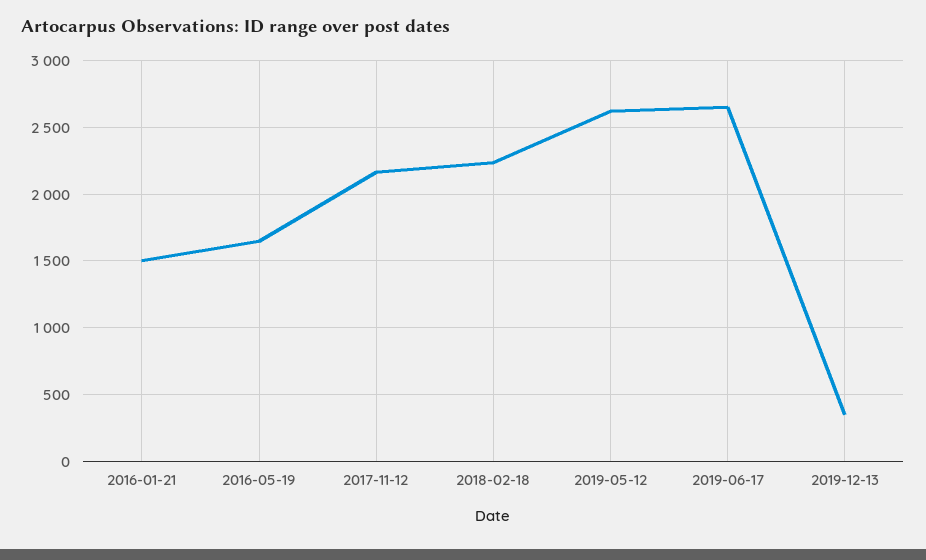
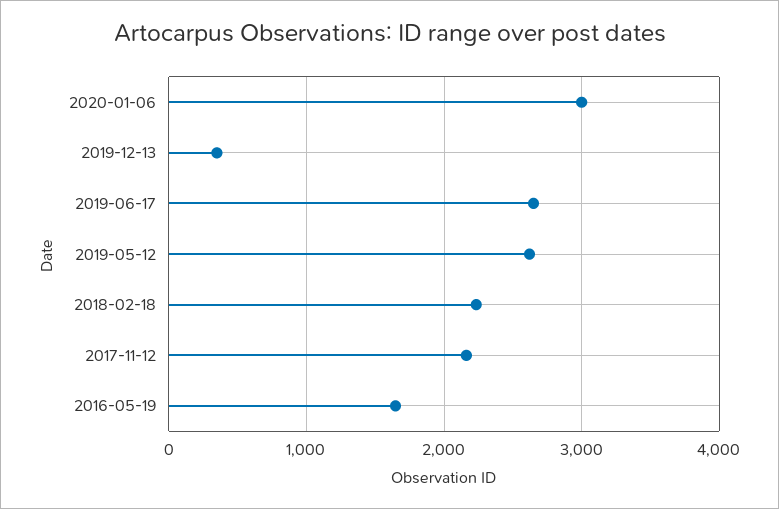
2016-01-21: 1500 -> none
2020-01-06: none -> 3000

